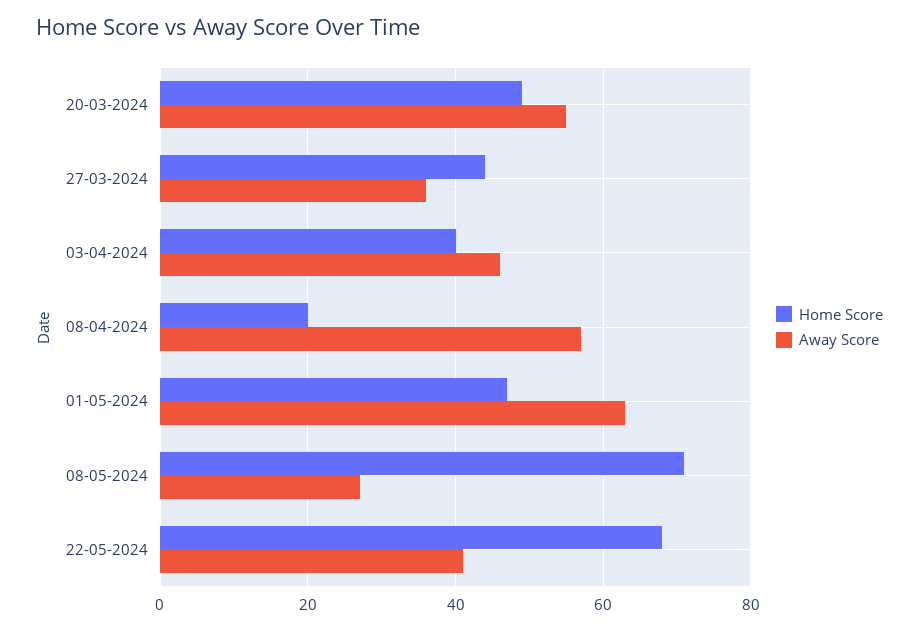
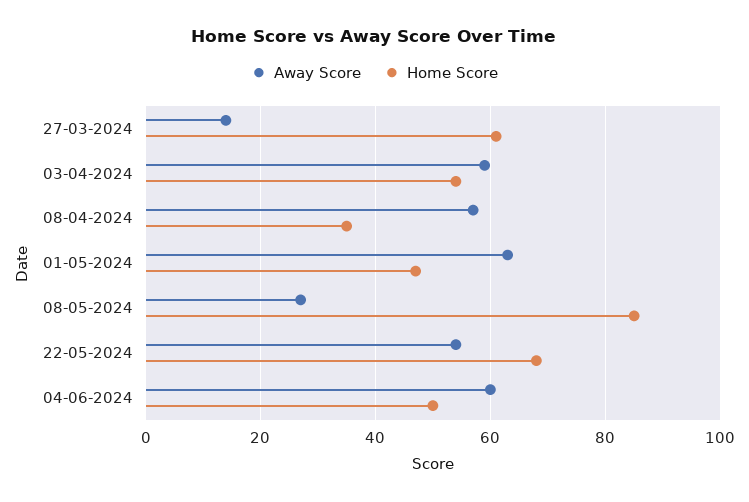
Home Score, 20-03-2024: 50 -> none
Away Score, 20-03-2024: 55 -> none
Home Score, 27-03-2024: 45 -> 60
Away Score, 27-03-2024: 35 -> 15
Home Score, 03-04-2024: 40 -> 55
Away Score, 03-04-2024: 45 -> 60
Home Score, 08-04-2024: 20 -> 35
Home Score, 08-05-2024: 70 -> 85
Away Score, 22-05-2024: 40 -> 55
Away Score, 04-06-2024: none -> 60
Home Score, 04-06-2024: none -> 50

